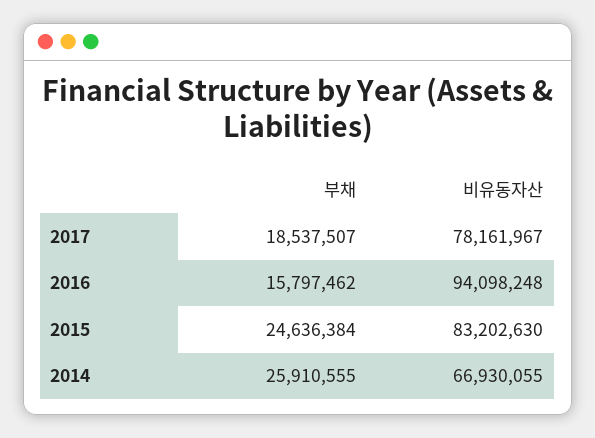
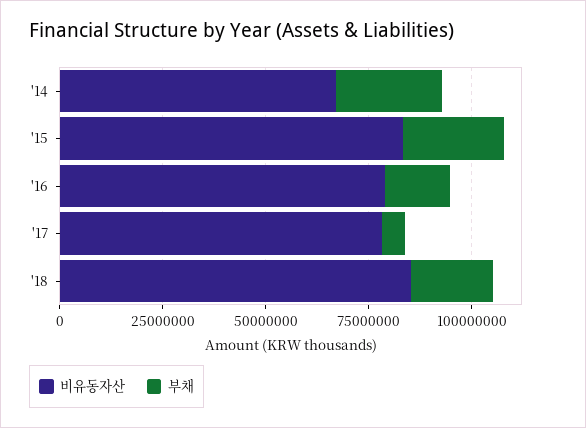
부채, 2017: 18537507 -> 5000000
비유동자산, 2016: 94098248 -> 80000000
비유동자산, '18: none -> 85000000
부채, '18: none -> 20000000

